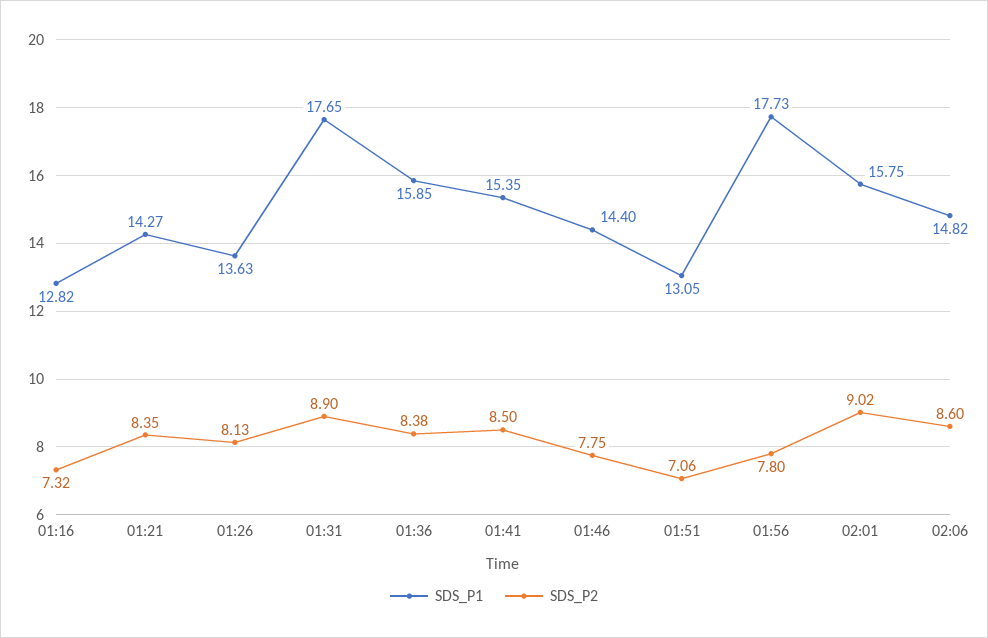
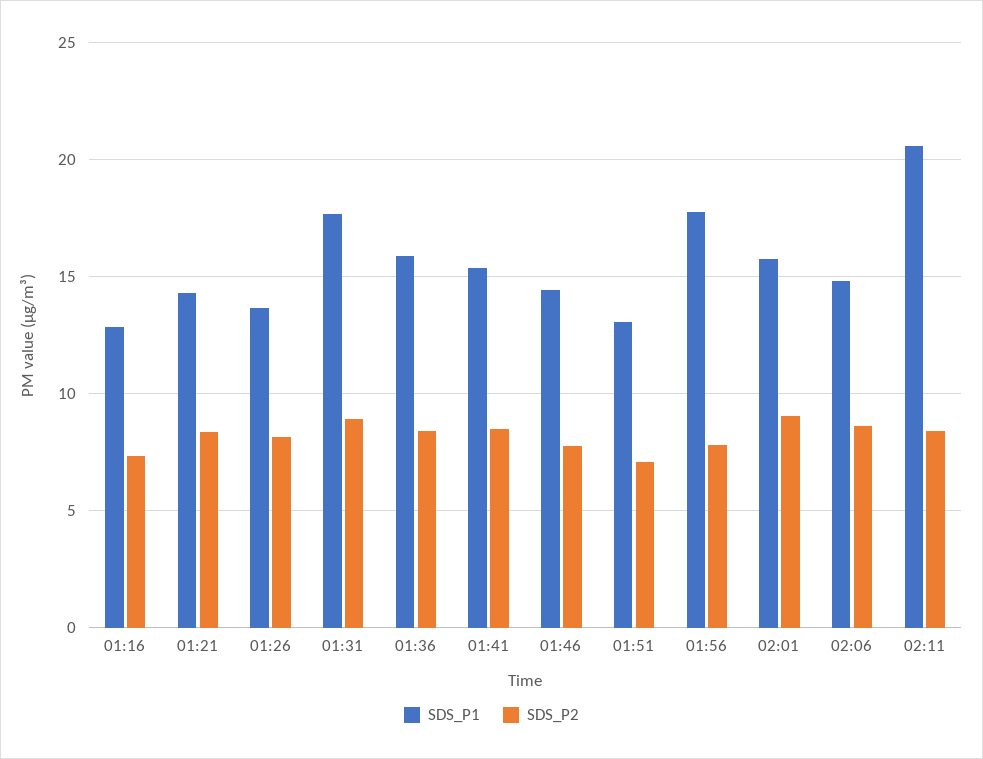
SDS_P1, 02:11: none -> 20.5
SDS_P2, 02:11: none -> 8.5

